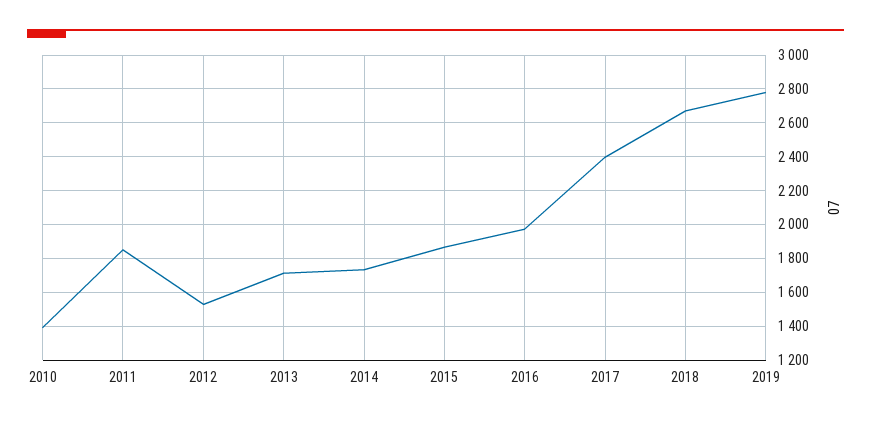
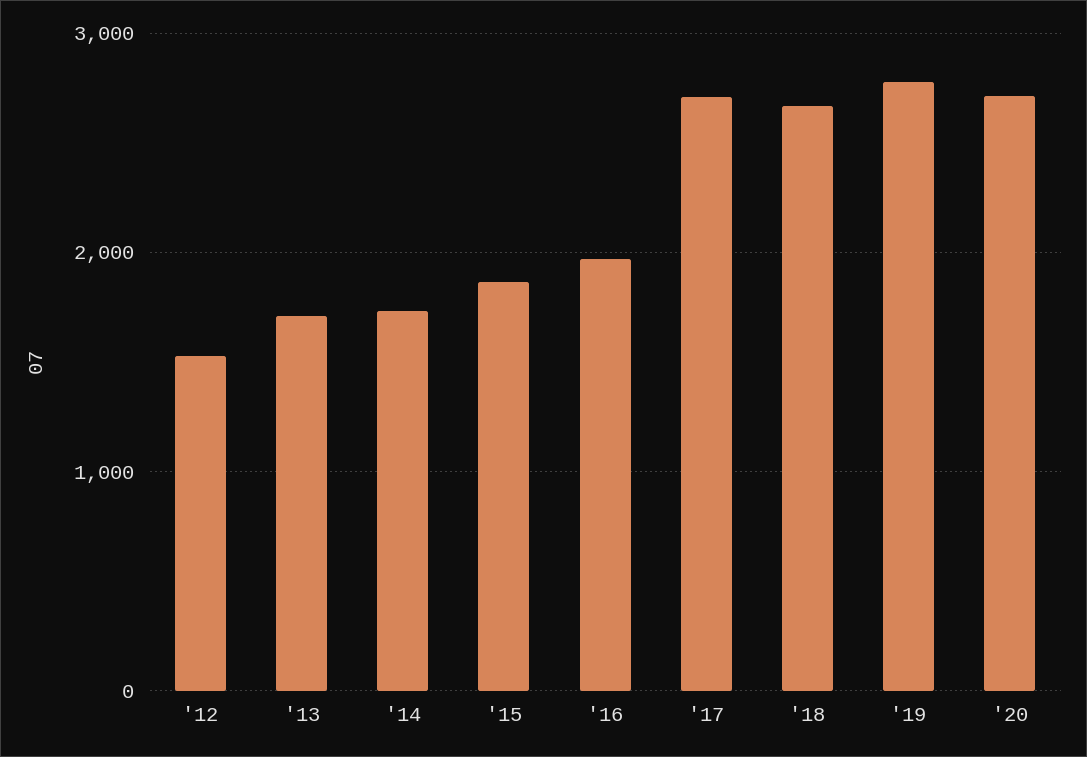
2010: 1400 -> none
2011: 1850 -> none
2017: 2400 -> 2700
'20: none -> 2700

